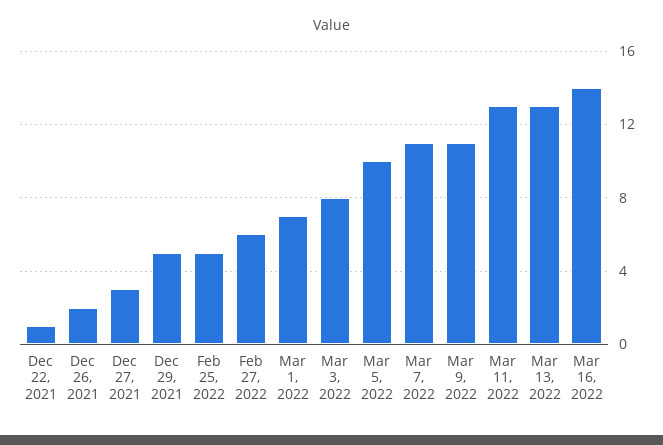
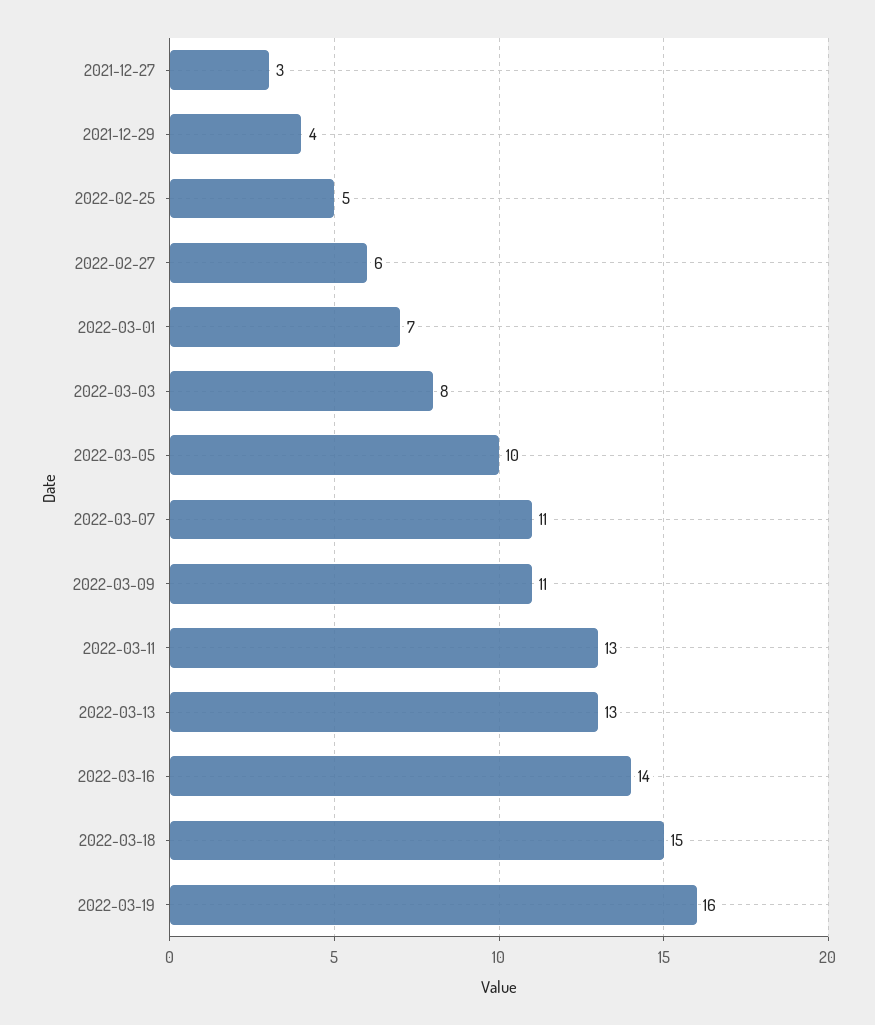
Dec 22, 2021: 1 -> none
Dec 26, 2021: 2 -> none
Dec 29, 2021: 5 -> 4
2022-03-18: none -> 15
2022-03-19: none -> 16

